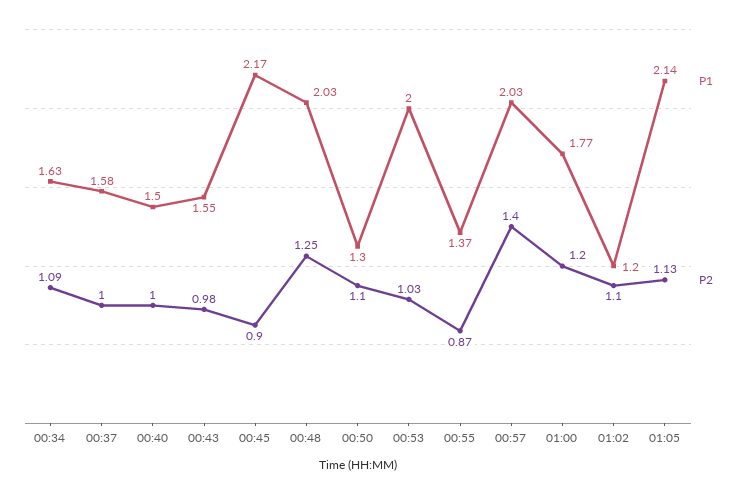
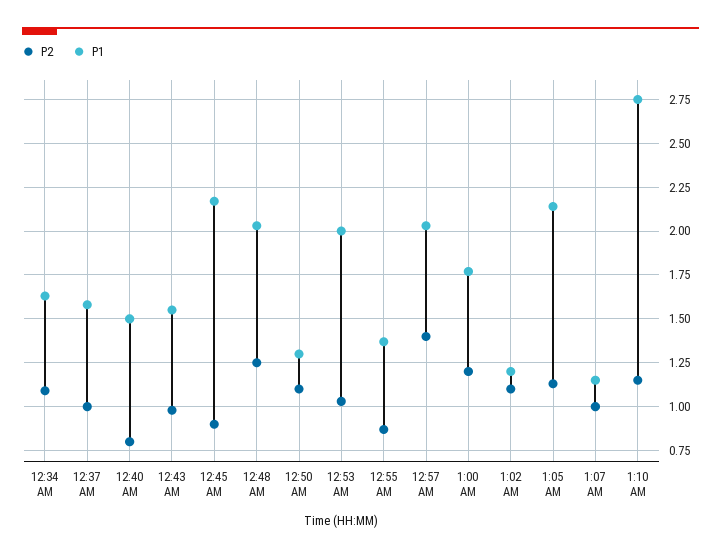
P2, 00:40: 1 -> 0.8
P2, 1:07 AM: none -> 1
P1, 1:07 AM: none -> 1.15
P2, 1:10 AM: none -> 1.15
P1, 1:10 AM: none -> 2.75

